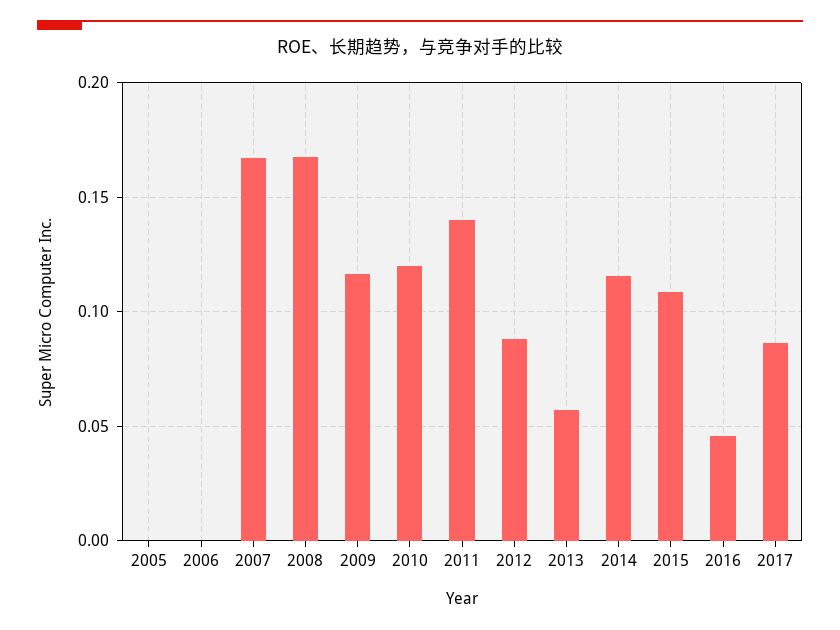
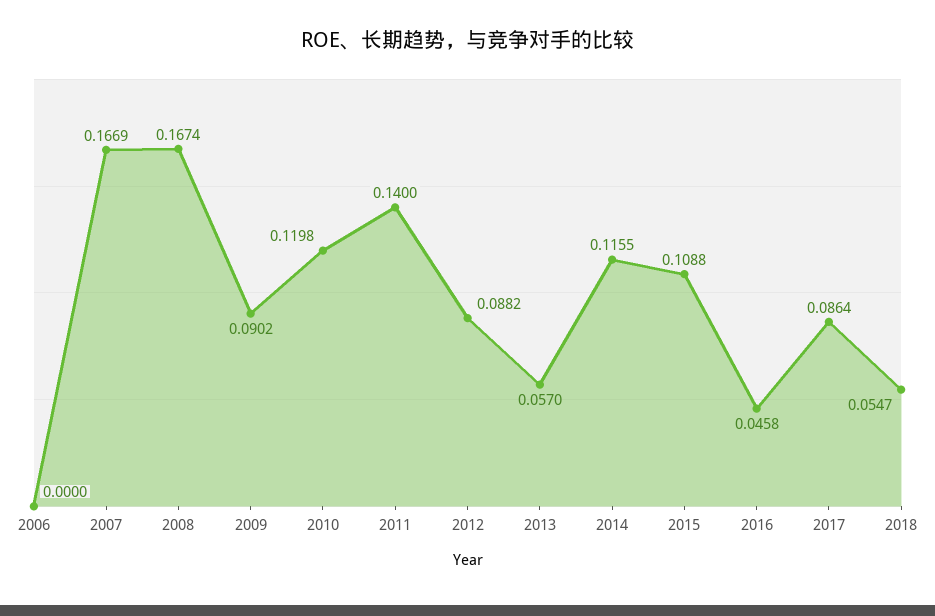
2005: 0 -> none
2009: 0.115 -> 0.0902
2018: none -> 0.0547

